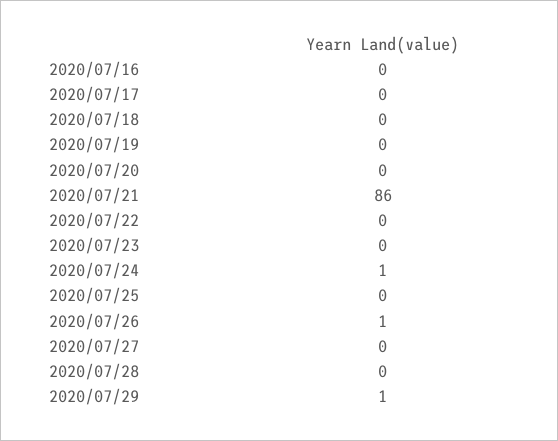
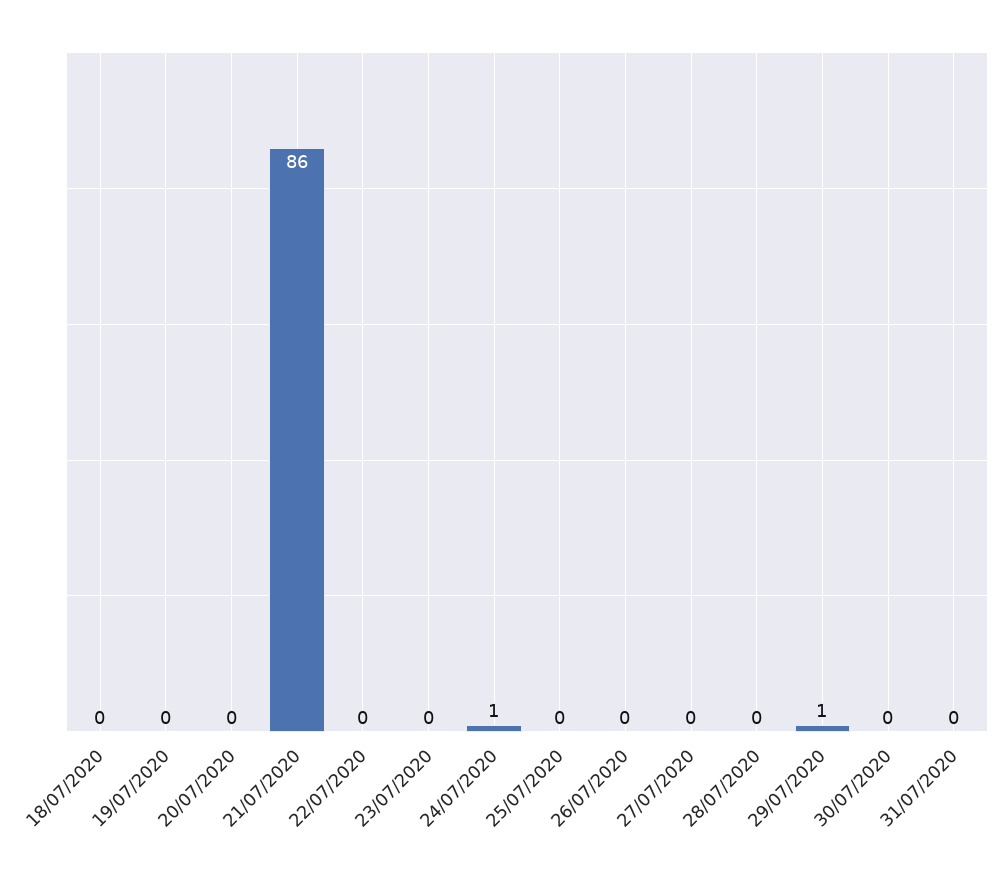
2020/07/16: 0 -> none
2020/07/17: 0 -> none
2020/07/26: 1 -> 0
30/07/2020: none -> 0
31/07/2020: none -> 0

